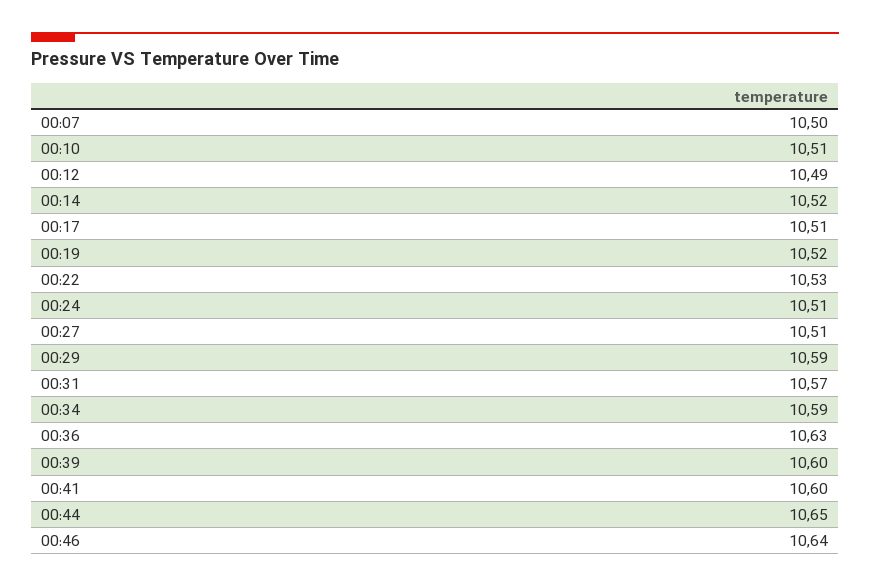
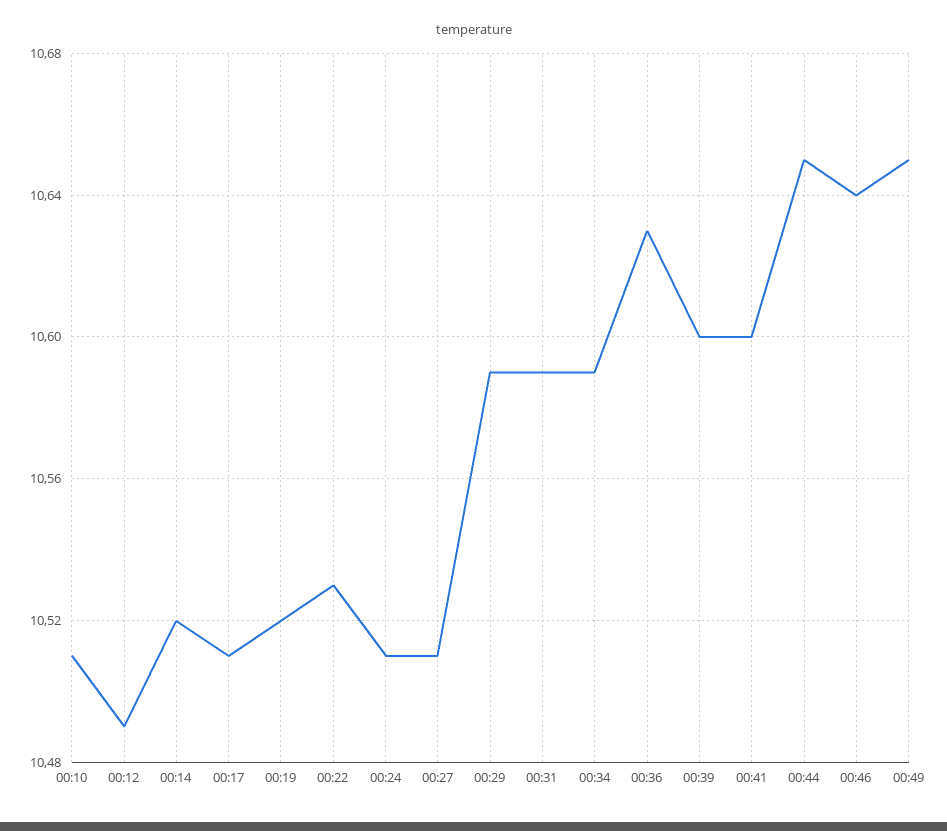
00:07: 10.5 -> none
00:31: 10.57 -> 10.59
00:49: none -> 10.65

